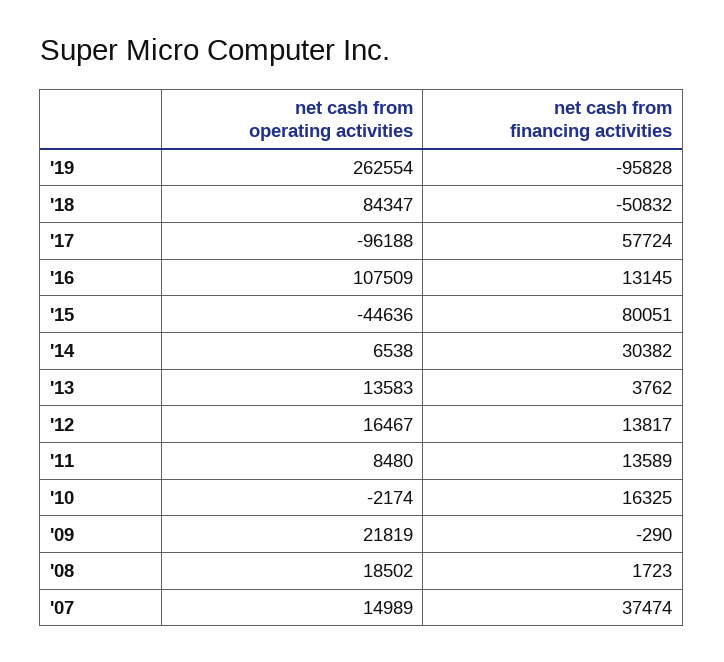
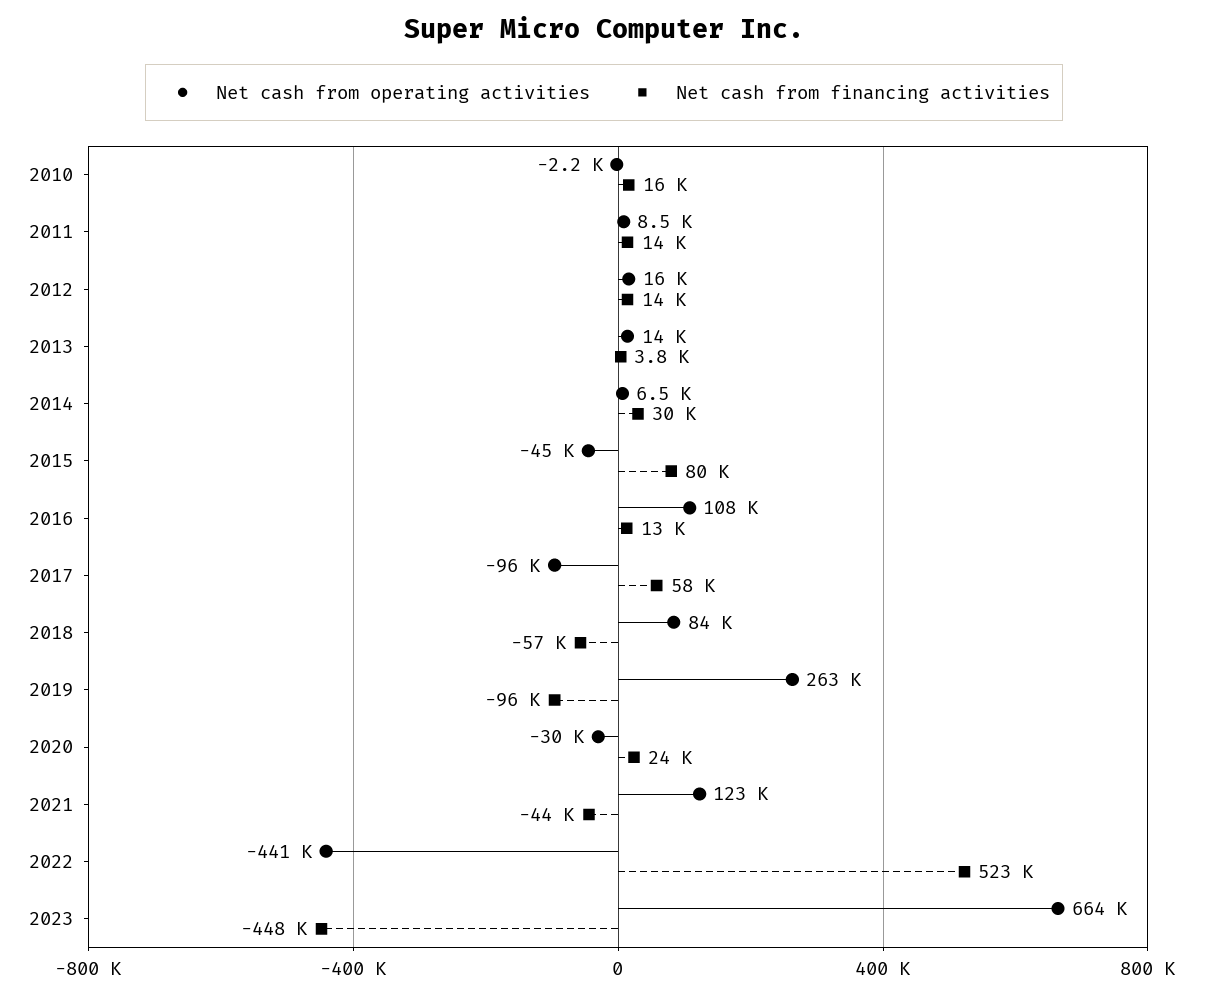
net cash from financing activities, '18: -50832 -> -57000
net cash from operating activities, '09: 21819 -> none
net cash from financing activities, '09: -290 -> none
net cash from operating activities, '08: 18502 -> none
net cash from financing activities, '08: 1723 -> none
net cash from operating activities, '07: 14989 -> none
net cash from financing activities, '07: 37474 -> none
net cash from operating activities, 2020: none -> -30000
net cash from financing activities, 2020: none -> 24000
net cash from operating activities, 2021: none -> 123000
net cash from financing activities, 2021: none -> -44000
net cash from operating activities, 2022: none -> -441000
net cash from financing activities, 2022: none -> 523000
net cash from operating activities, 2023: none -> 664000
net cash from financing activities, 2023: none -> -448000

